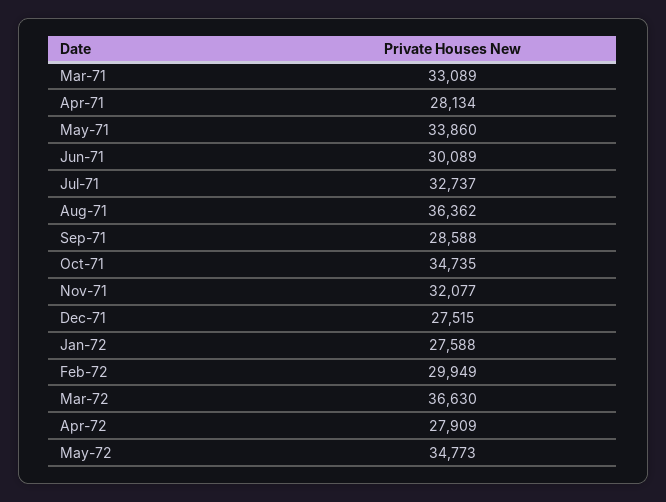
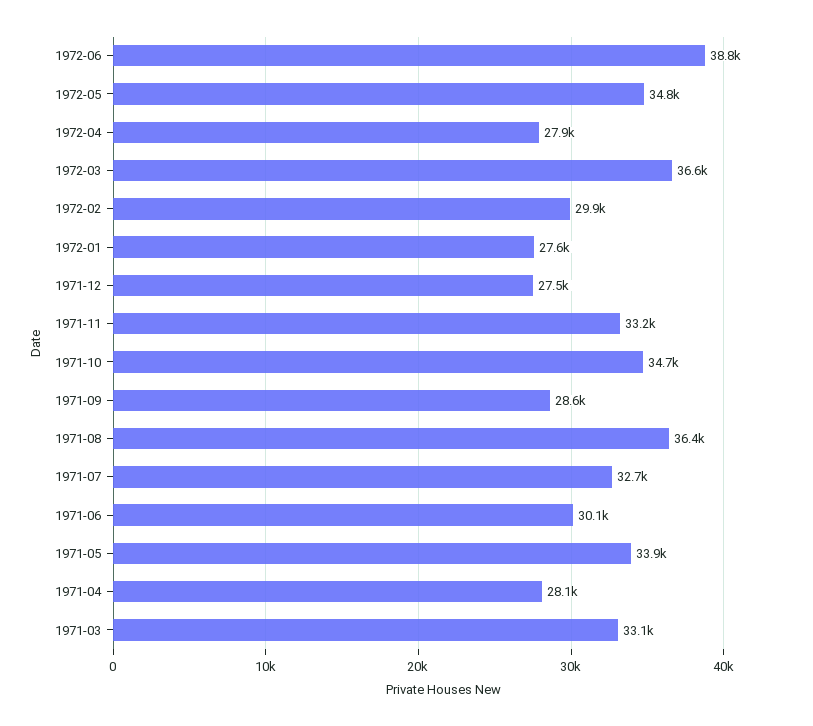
Nov-71: 32077 -> 33200
1972-06: none -> 38800

